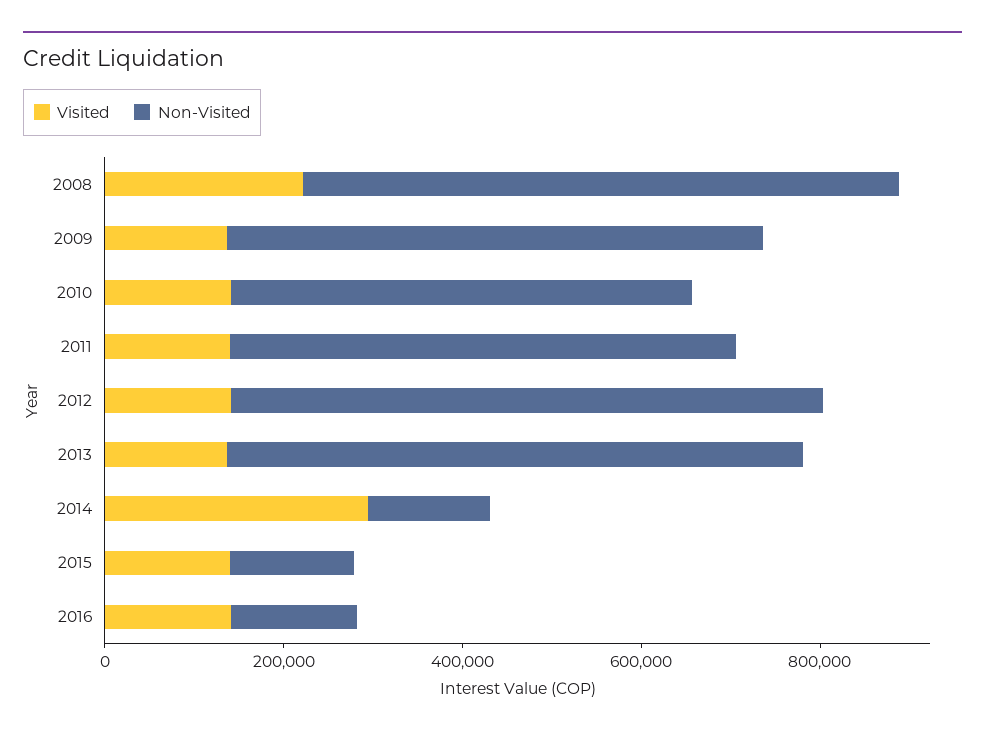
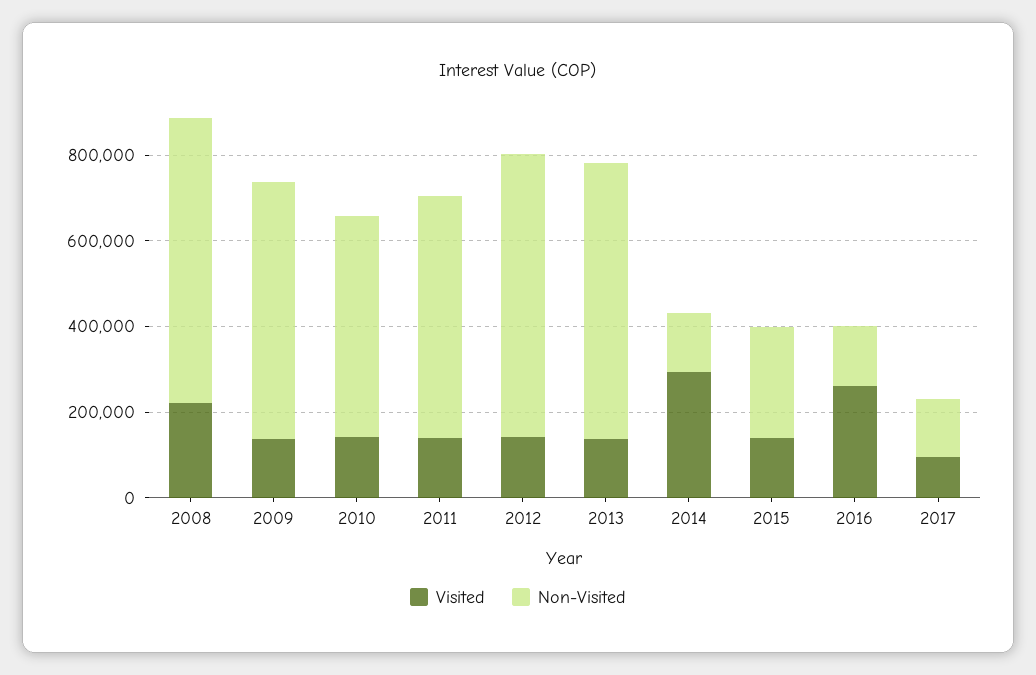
Non-Visited, 2015: 150000 -> 250000
Visited, 2016: 150000 -> 250000
Visited, 2017: none -> 100000
Non-Visited, 2017: none -> 150000

